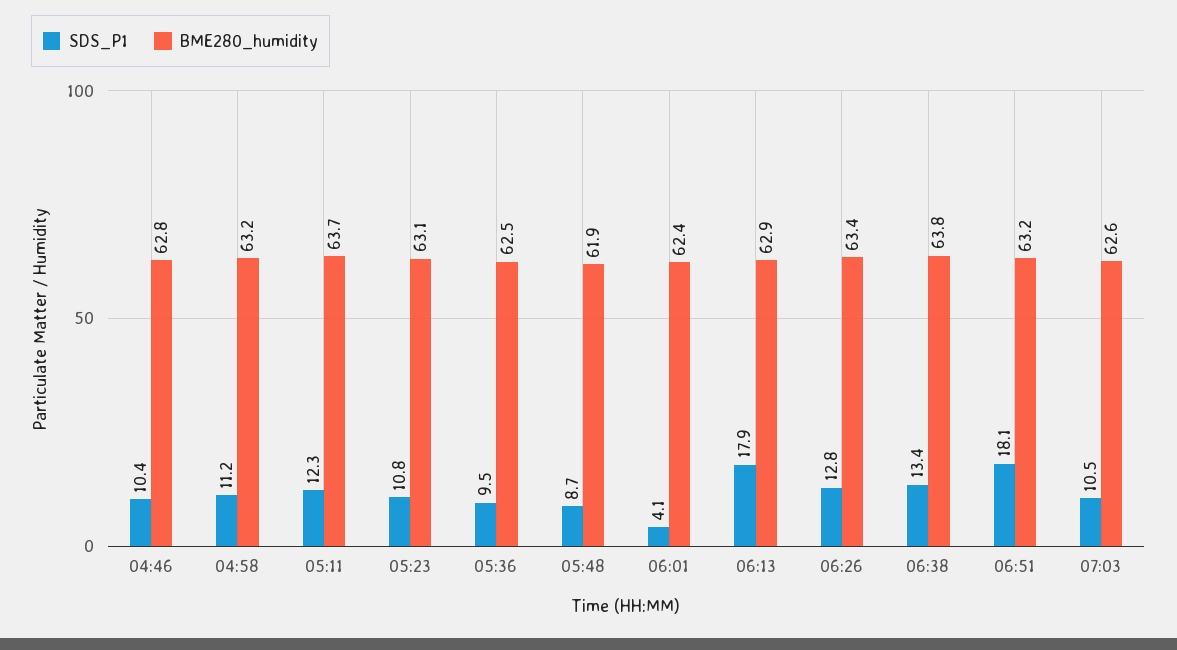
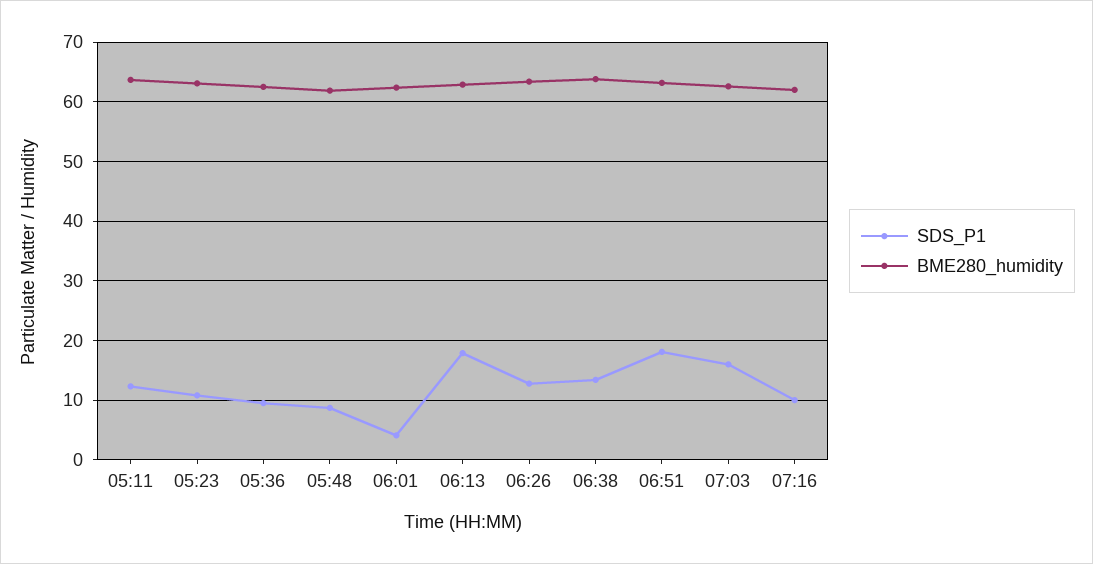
SDS_P1, 04:46: 10.4 -> none
BME280_humidity, 04:46: 62.8 -> none
SDS_P1, 04:58: 11.2 -> none
BME280_humidity, 04:58: 63.2 -> none
SDS_P1, 07:03: 10.5 -> 16
SDS_P1, 07:16: none -> 10
BME280_humidity, 07:16: none -> 62

